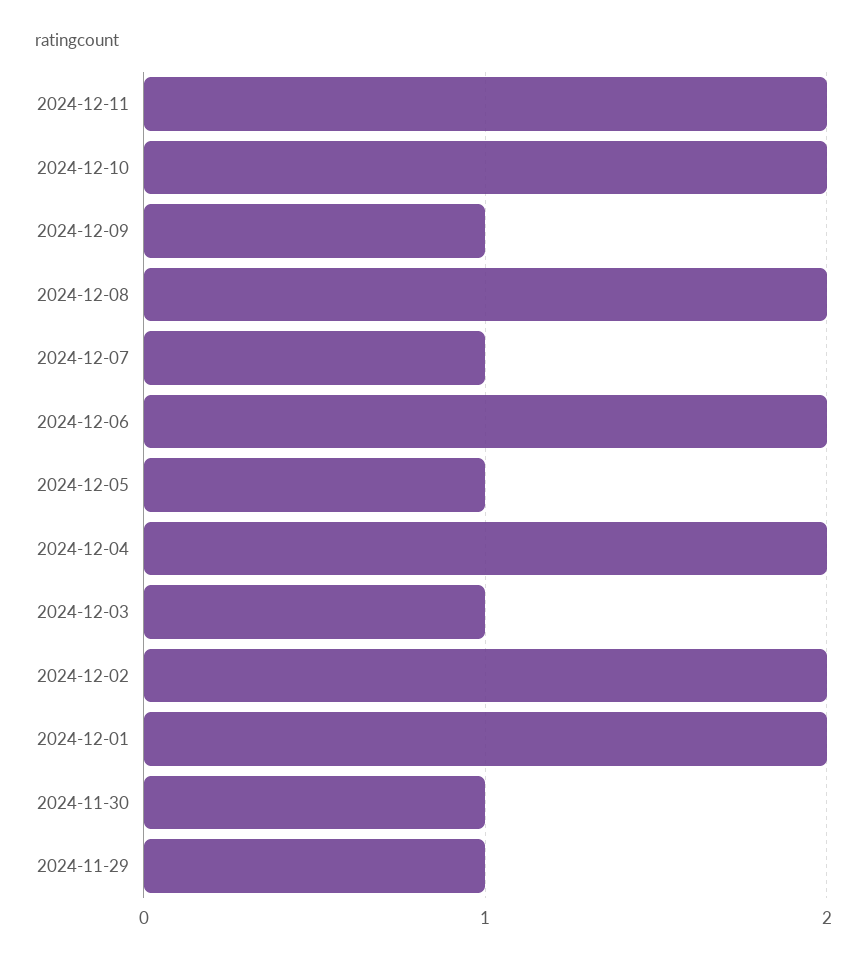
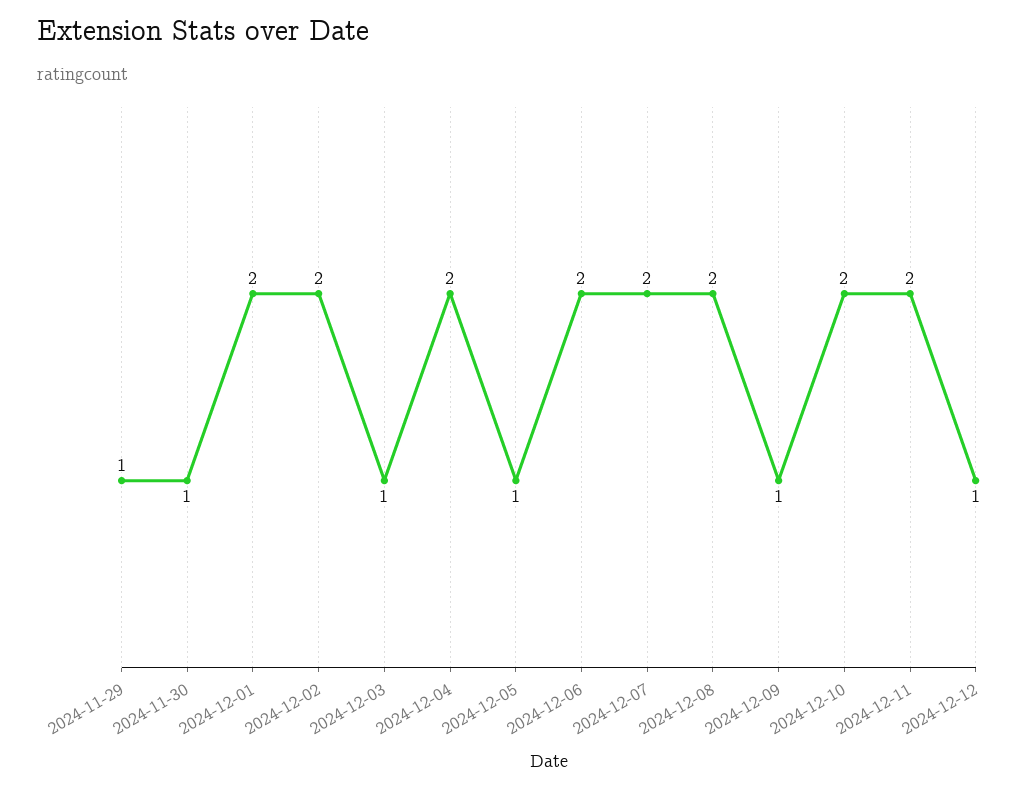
2024-12-07: 1 -> 2
2024-12-12: none -> 1

